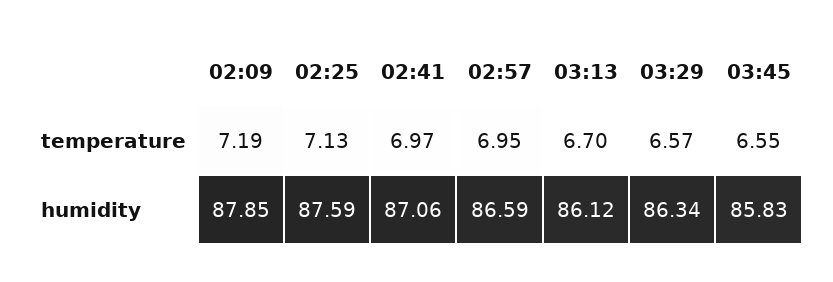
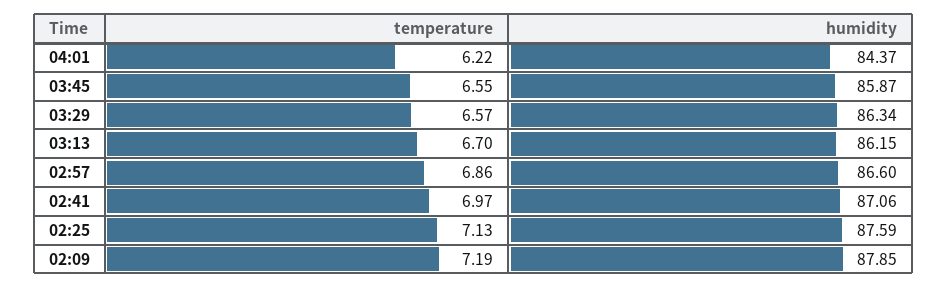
02:57, temperature: 6.95 -> 6.86
02:57, humidity: 86.59 -> 86.6
03:13, humidity: 86.12 -> 86.15
03:45, humidity: 85.83 -> 85.87
04:01, temperature: none -> 6.22
04:01, humidity: none -> 84.37

